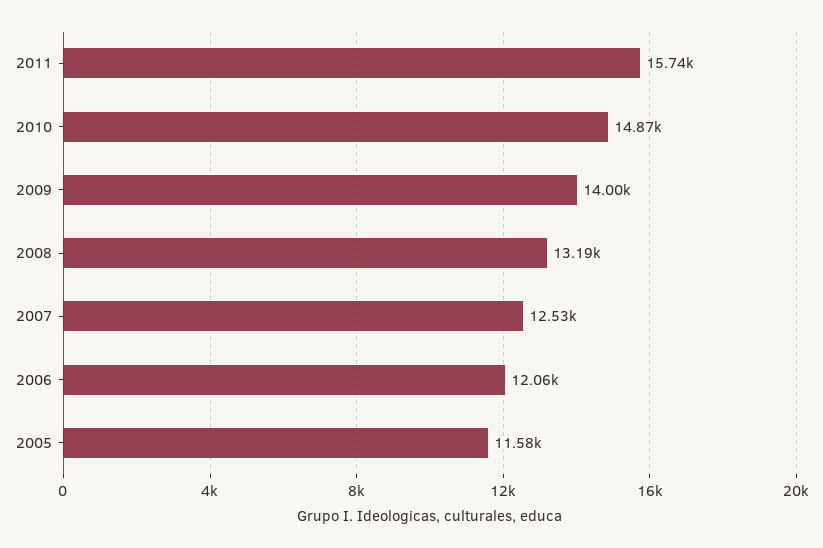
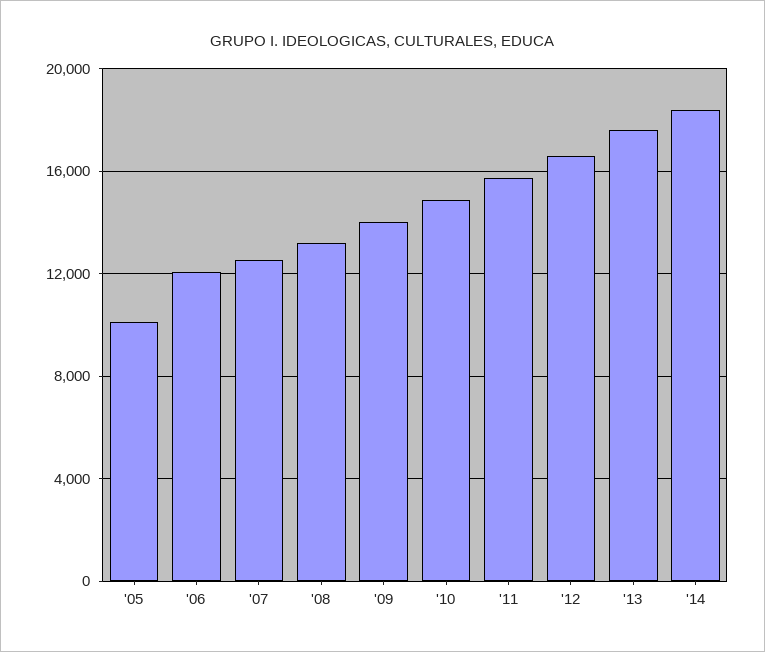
2005: 11580 -> 10000
'12: none -> 16500
'13: none -> 17500
'14: none -> 18500

